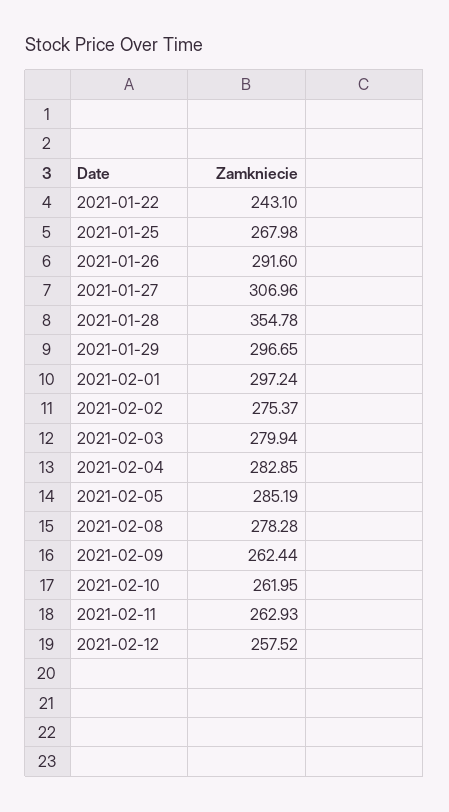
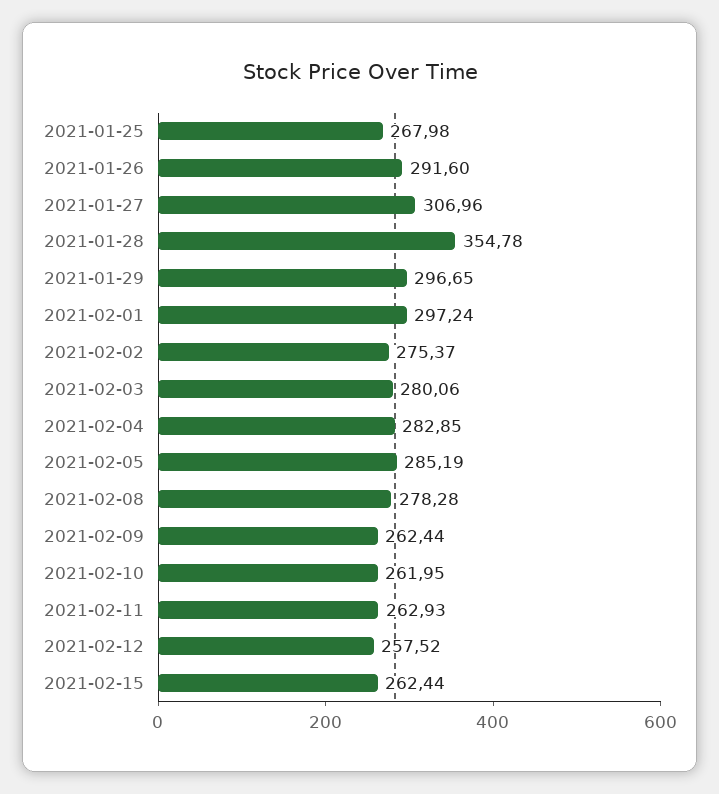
2021-01-22: 243.1 -> none
2021-02-03: 279.94 -> 280.06
2021-02-15: none -> 262.44

